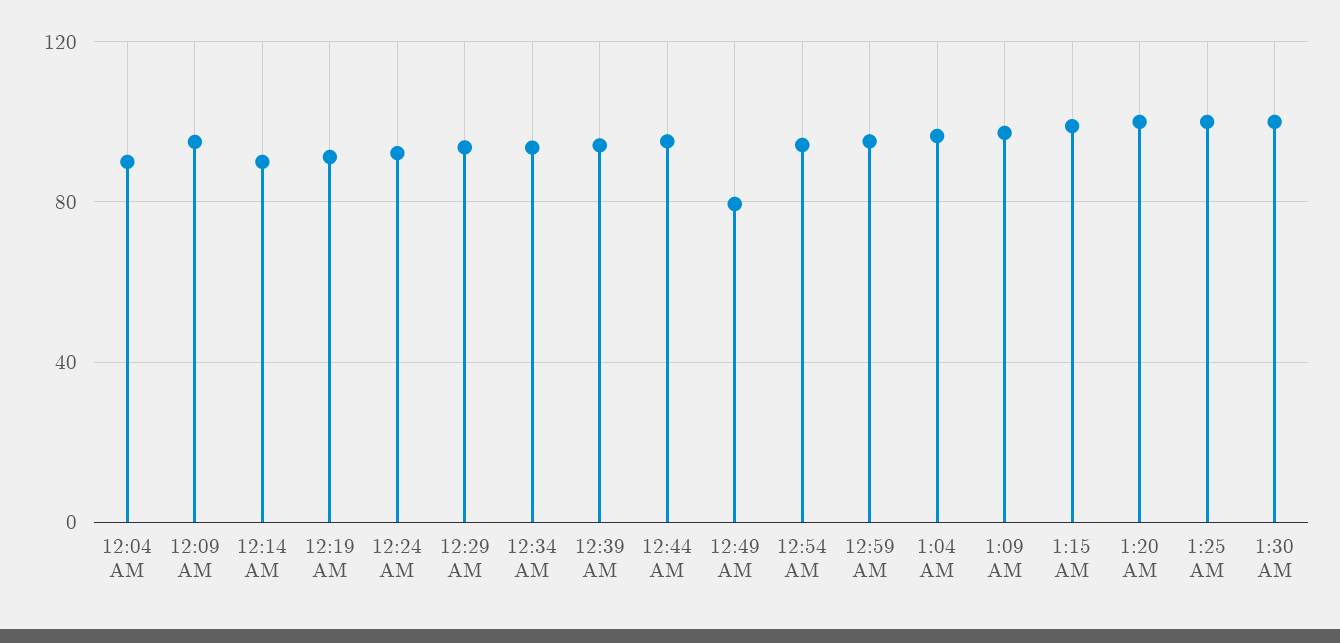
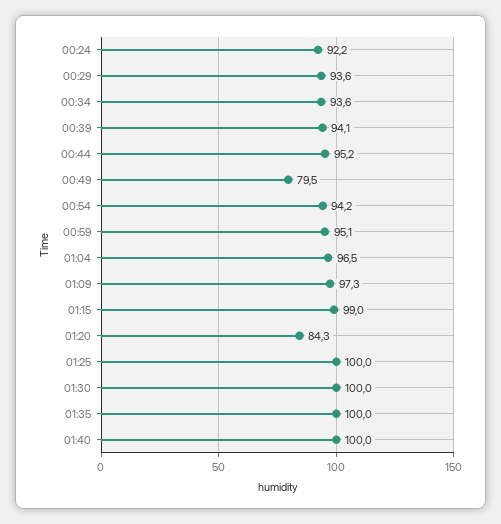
12:04 AM: 90 -> none
12:09 AM: 95 -> none
12:14 AM: 90 -> none
12:19 AM: 90 -> none
1:20 AM: 100 -> 84.3
01:35: none -> 100
01:40: none -> 100

